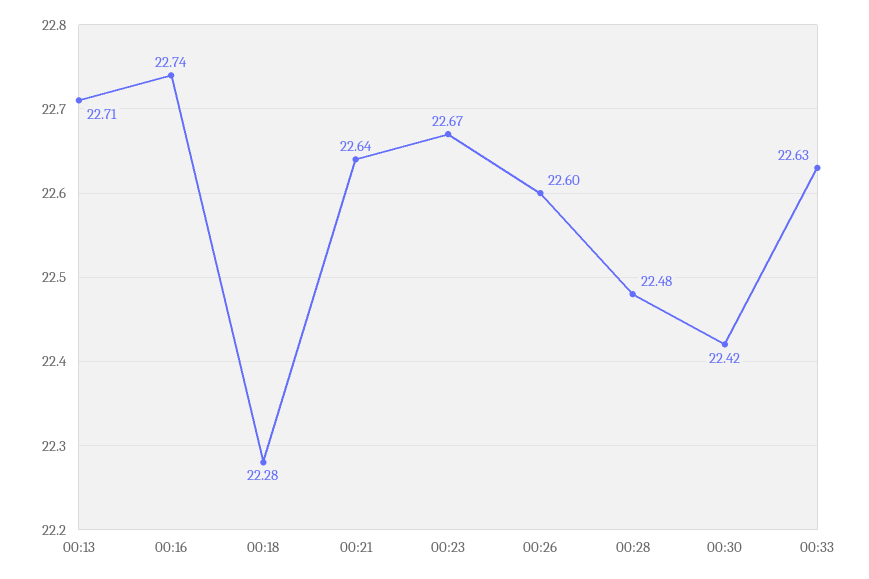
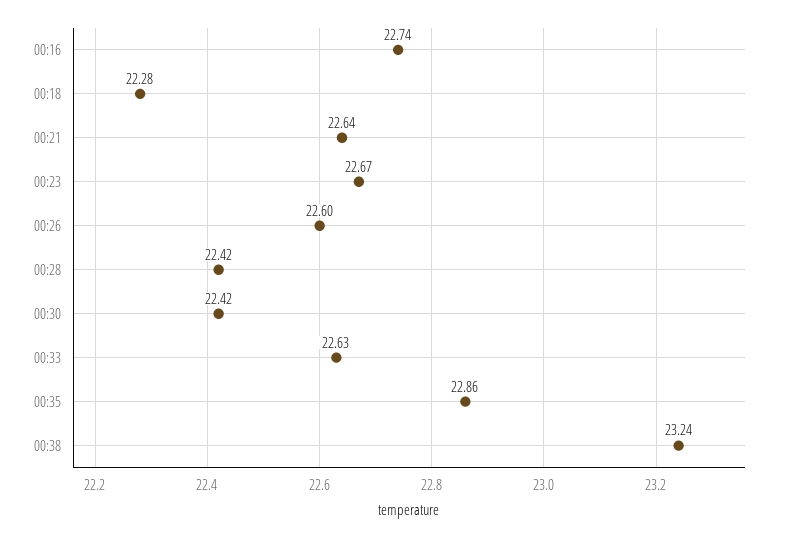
00:13: 22.71 -> none
00:28: 22.48 -> 22.42
00:35: none -> 22.86
00:38: none -> 23.24

